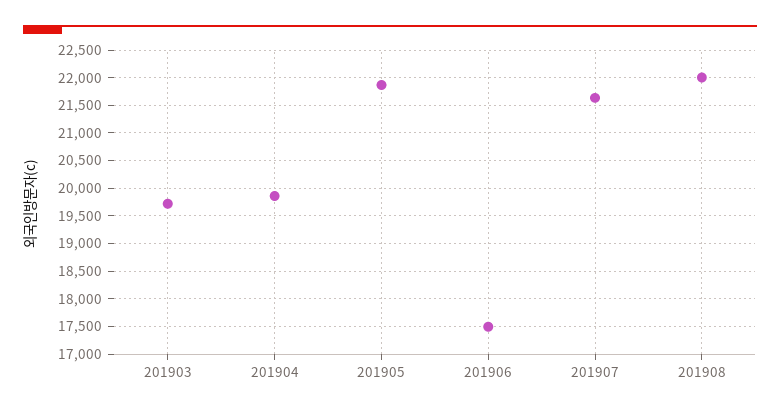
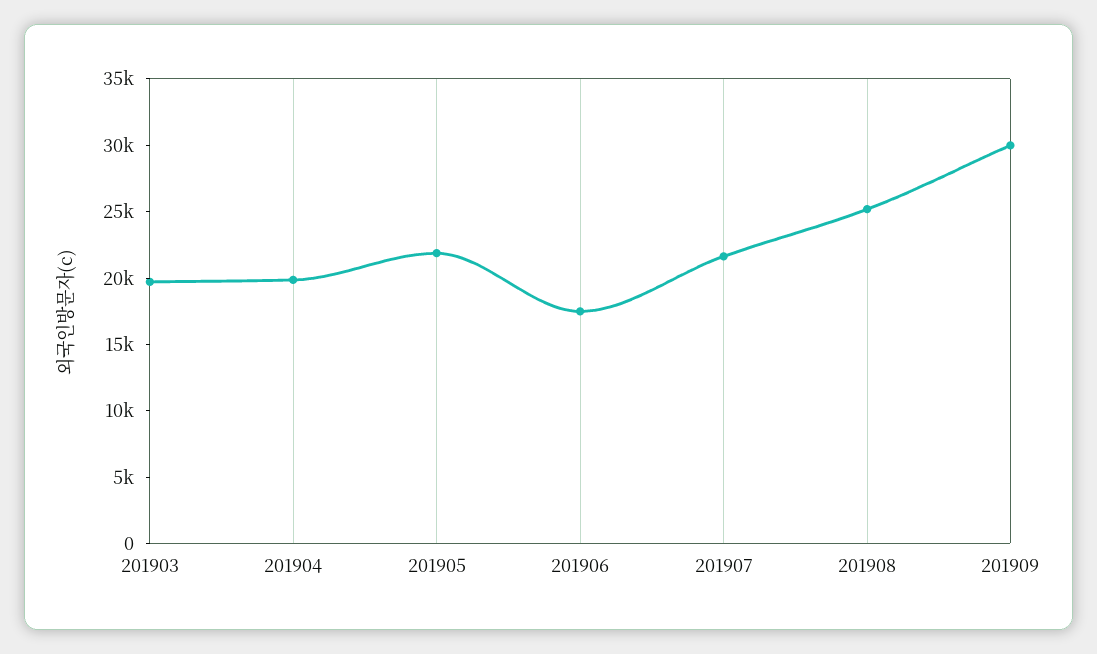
201908: 22000 -> 25000
201909: none -> 30000

